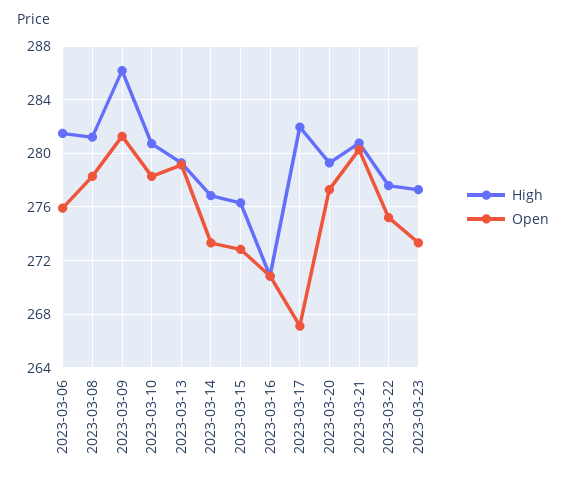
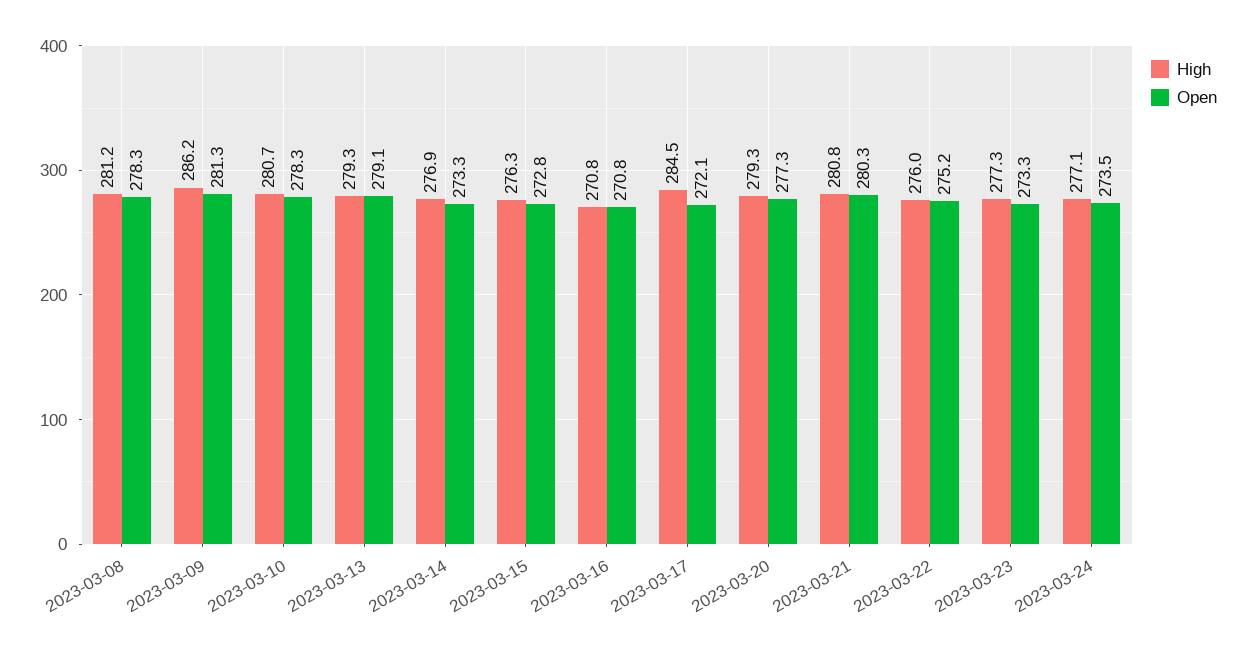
High, 2023-03-06: 281.5 -> none
Open, 2023-03-06: 276 -> none
High, 2023-03-17: 282 -> 284.5
Open, 2023-03-17: 267 -> 272.1
High, 2023-03-22: 277.5 -> 276
High, 2023-03-24: none -> 277.1
Open, 2023-03-24: none -> 273.5

